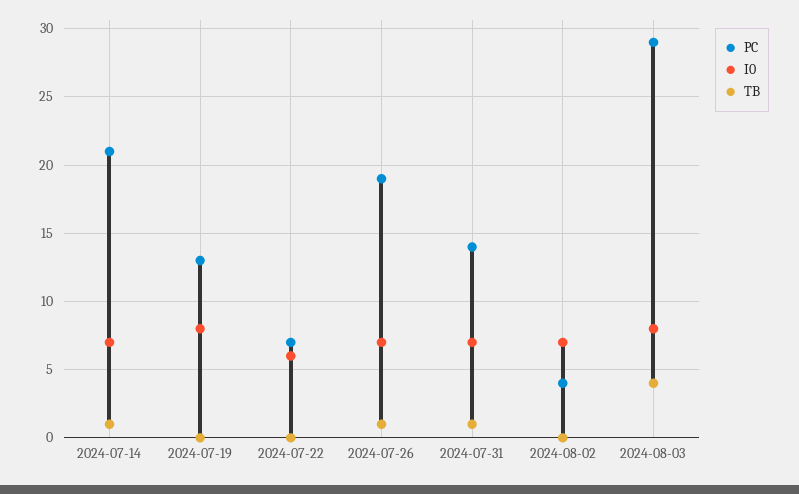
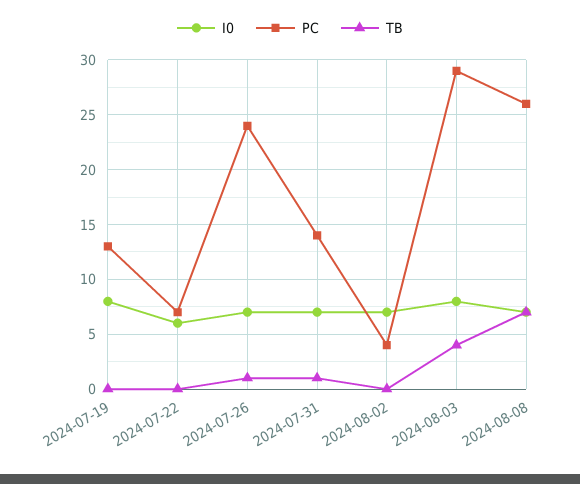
PC, 2024-07-14: 21 -> none
I0, 2024-07-14: 7 -> none
TB, 2024-07-14: 1 -> none
PC, 2024-07-26: 19 -> 24
I0, 2024-08-08: none -> 7
PC, 2024-08-08: none -> 26
TB, 2024-08-08: none -> 7

